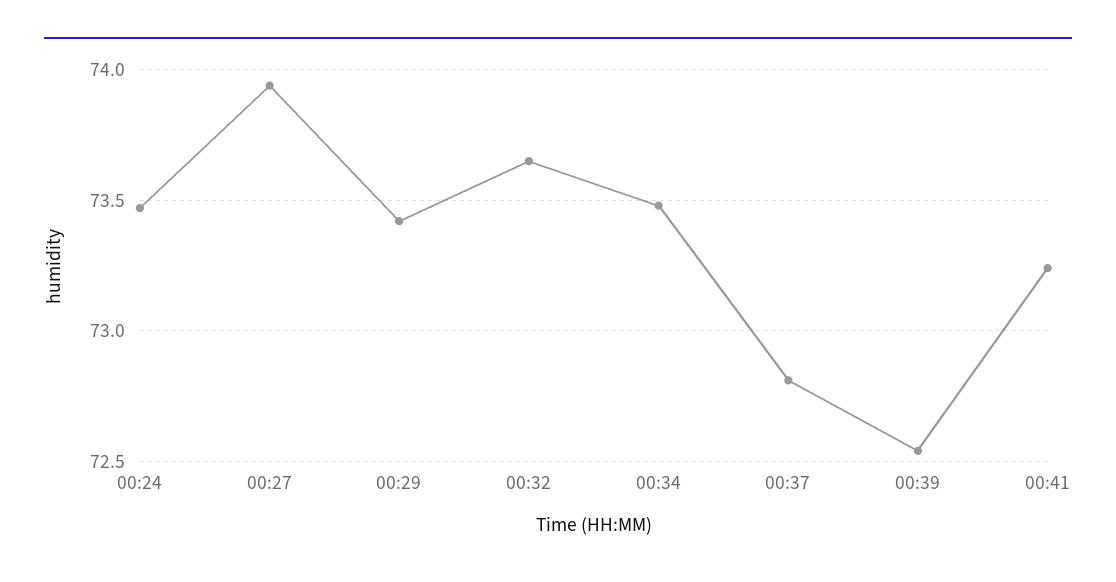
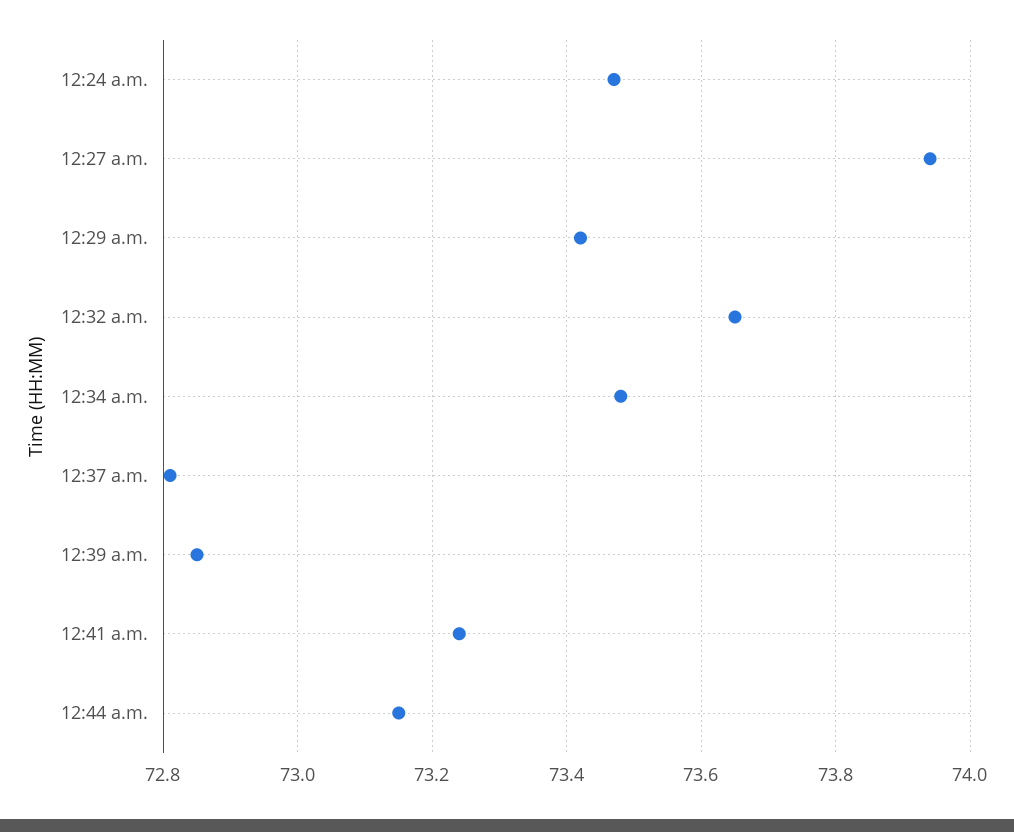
00:39: 72.55 -> 72.85
12:44 a.m.: none -> 73.15

